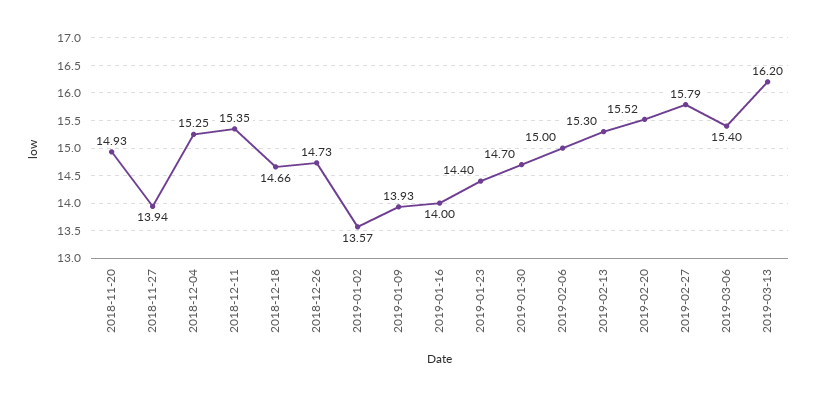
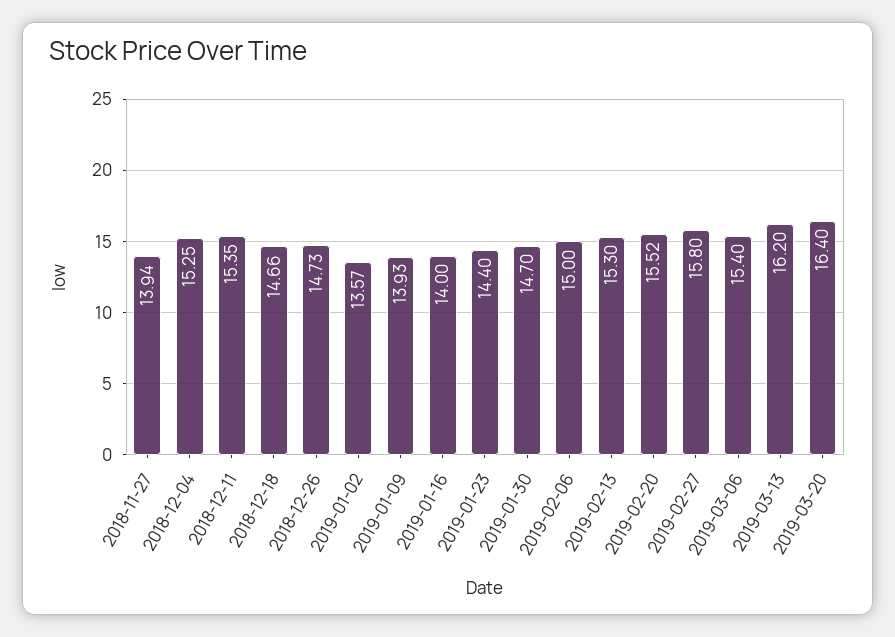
2018-11-20: 14.93 -> none
2019-02-27: 15.79 -> 15.8
2019-03-20: none -> 16.4

